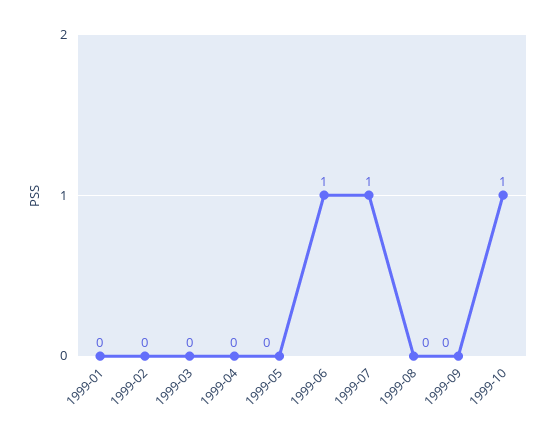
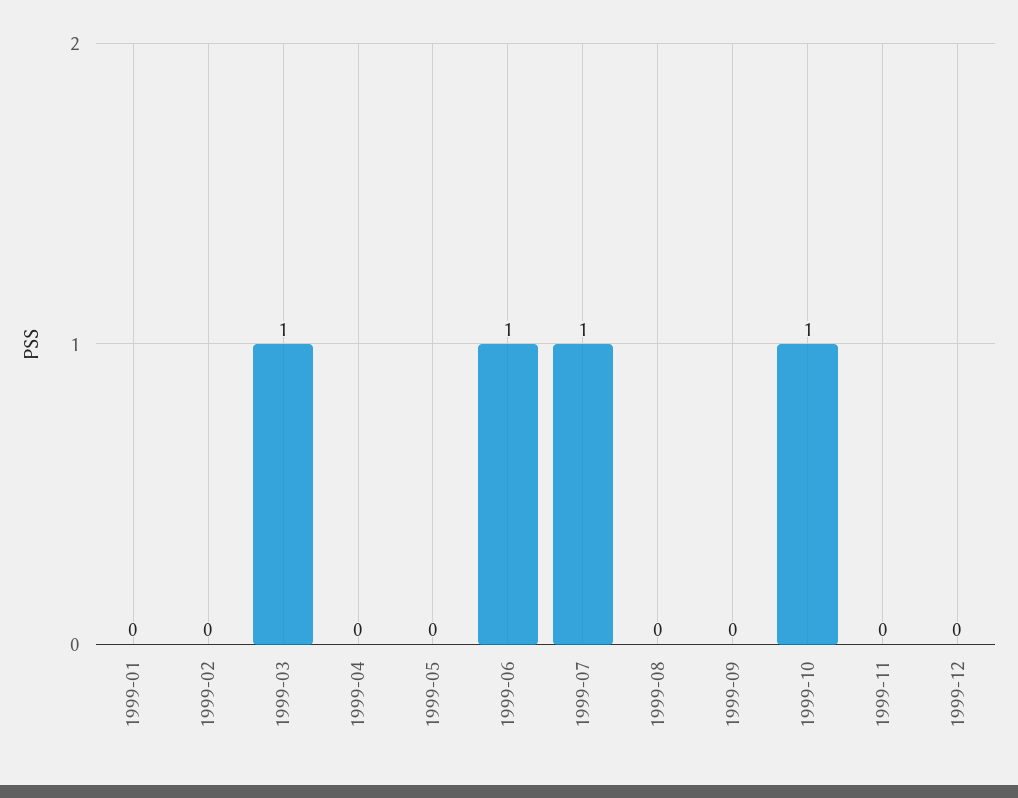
1999-03: 0 -> 1
1999-11: none -> 0
1999-12: none -> 0

